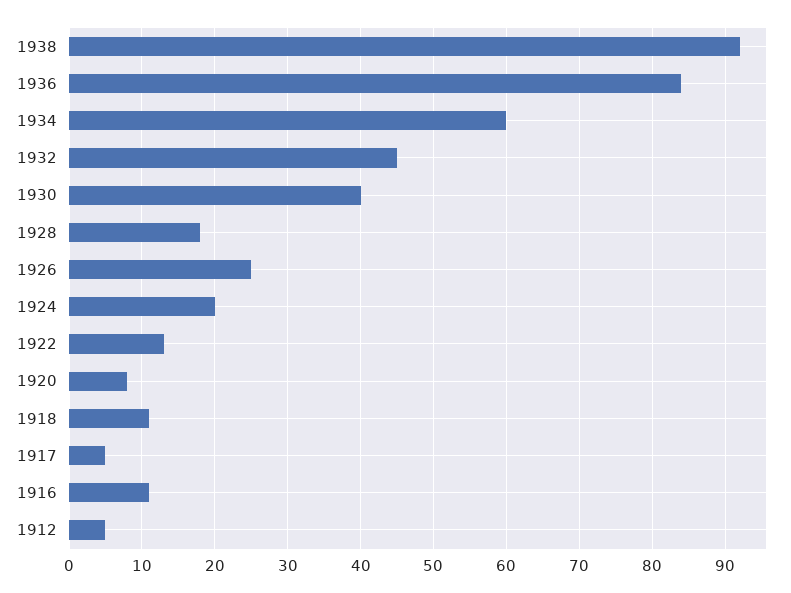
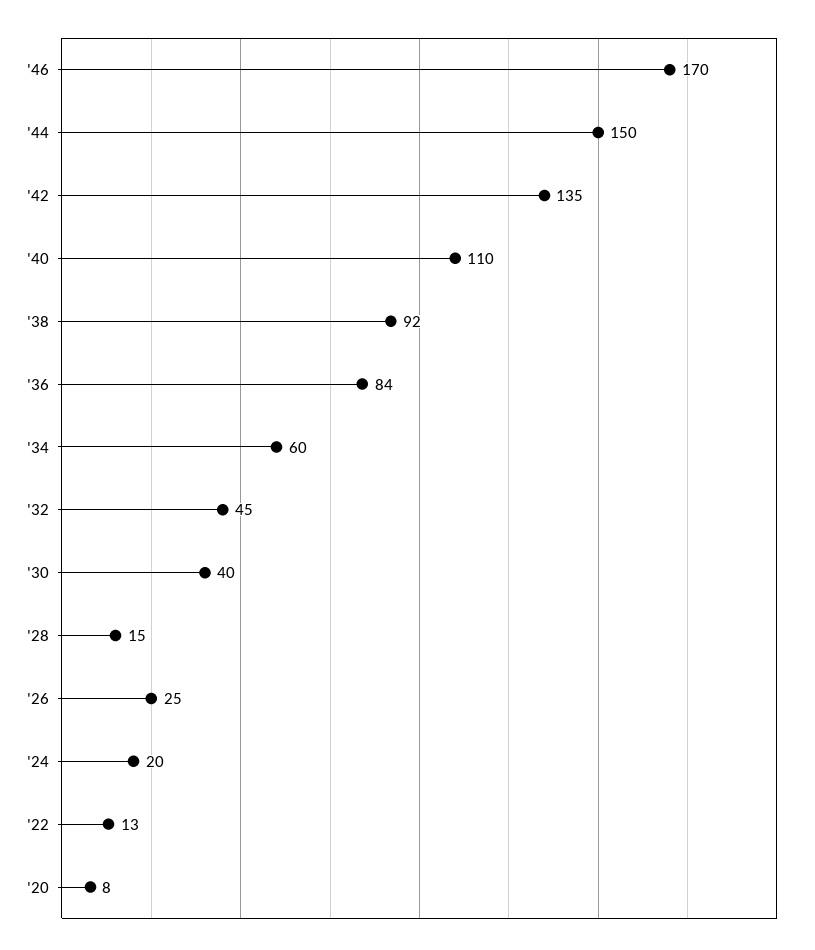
1928: 18 -> 15
1918: 11 -> none
1917: 5 -> none
1916: 11 -> none
1912: 5 -> none
'46: none -> 170
'44: none -> 150
'42: none -> 135
'40: none -> 110

